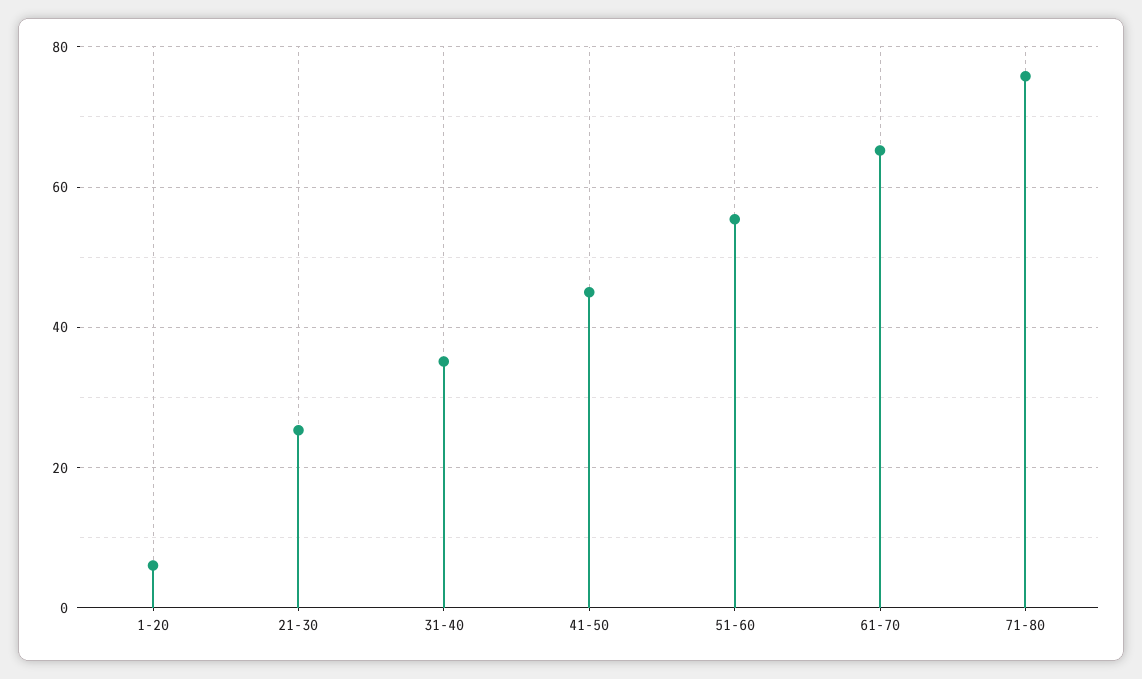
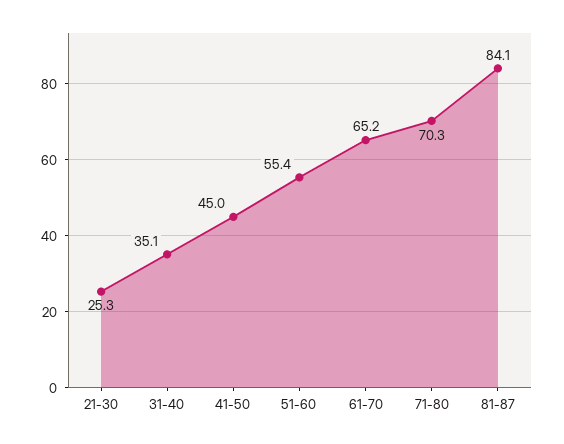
1-20: 6 -> none
71-80: 76 -> 70.3
81-87: none -> 84.1

